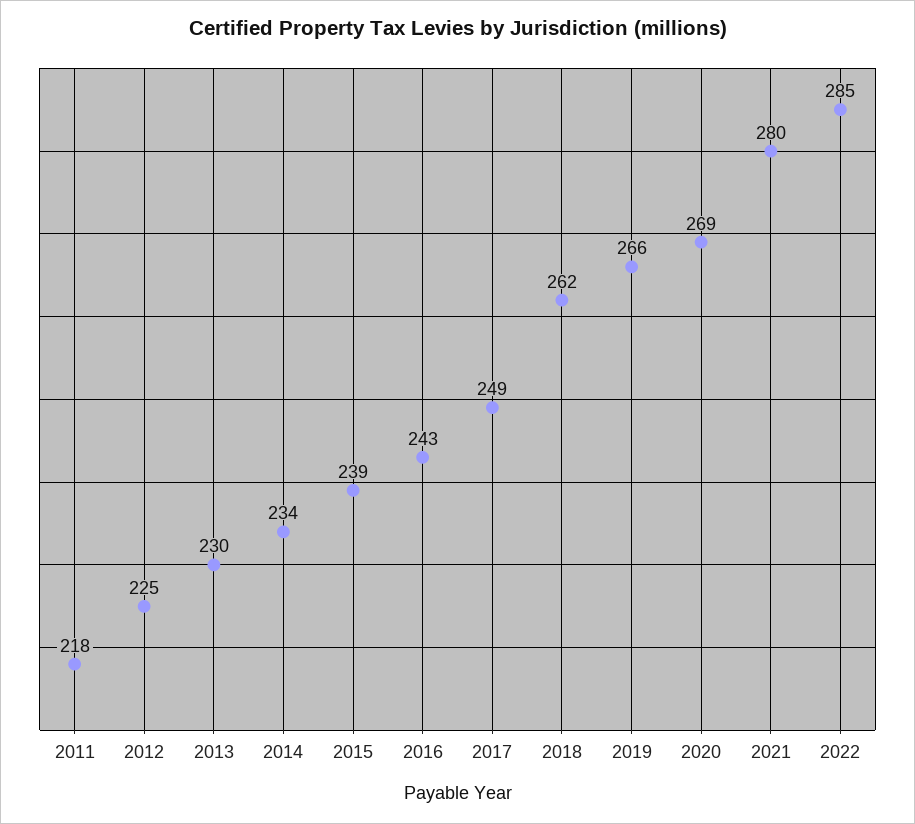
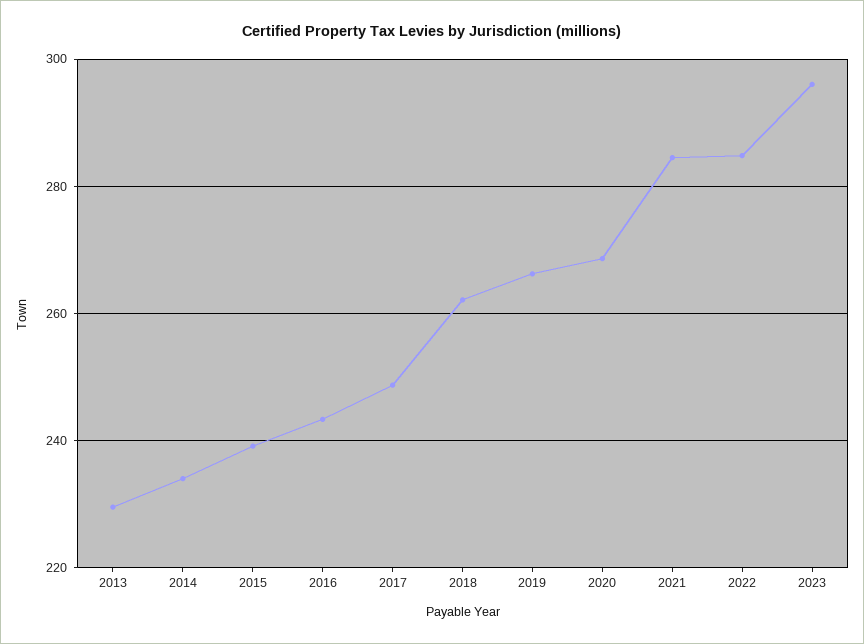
2011: 218 -> none
2012: 225 -> none
2021: 280 -> 284
2023: none -> 296

